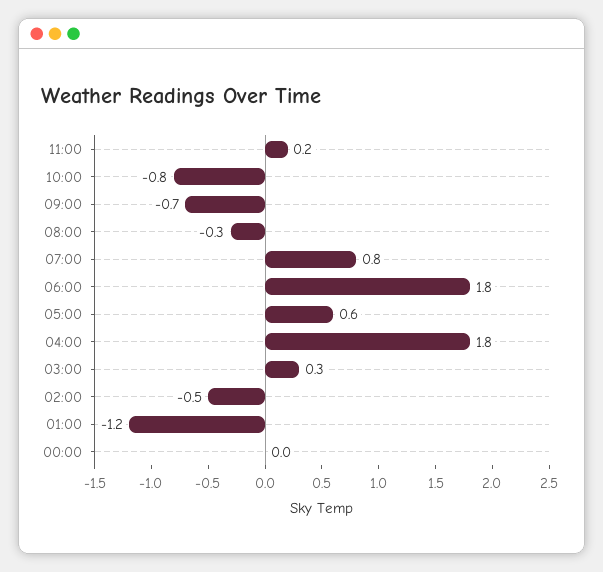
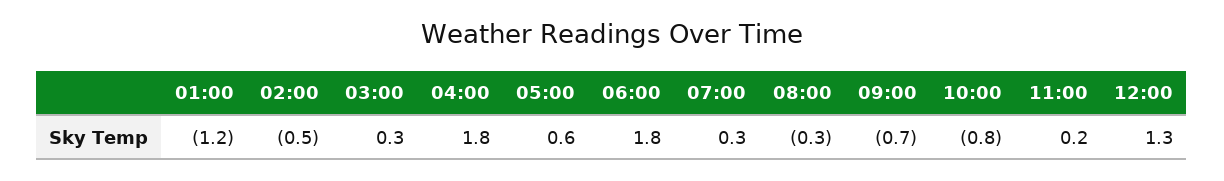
07:00: 0.8 -> 0.3
00:00: 0 -> none
12:00: none -> 1.3

